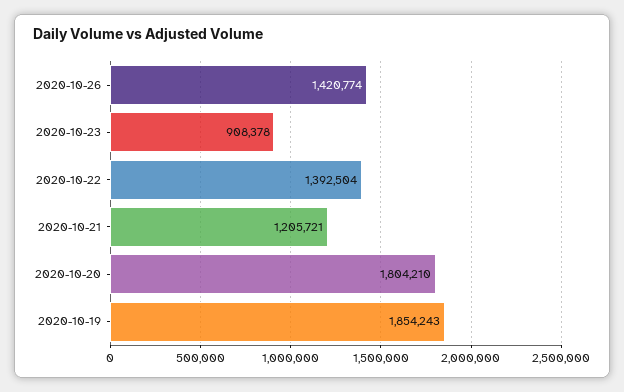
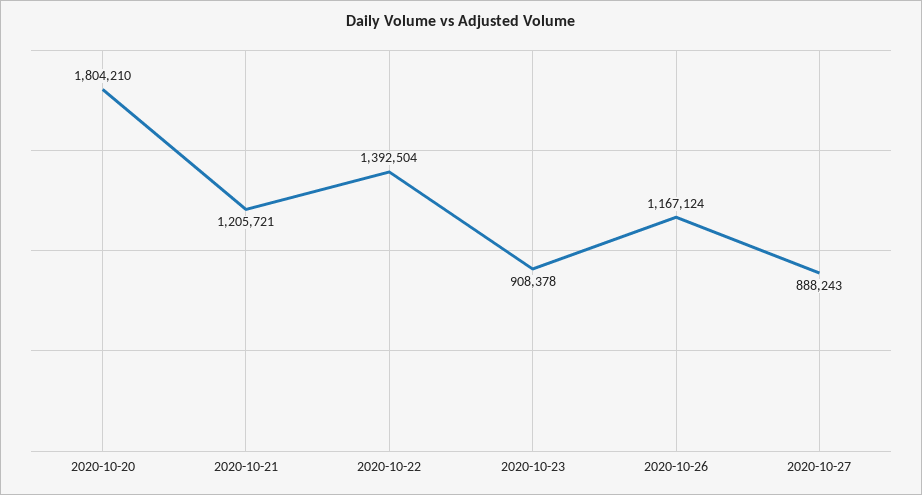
2020-10-26: 1420774 -> 1167124
2020-10-19: 1854243 -> none
2020-10-27: none -> 888243

